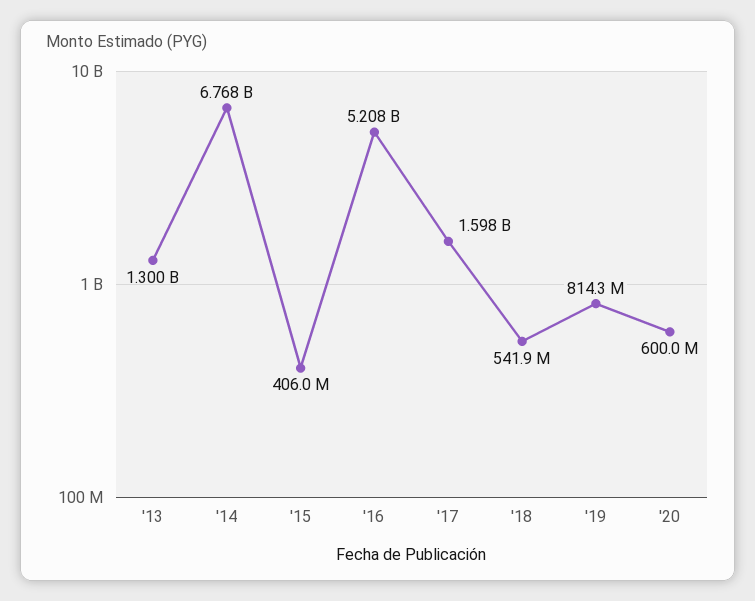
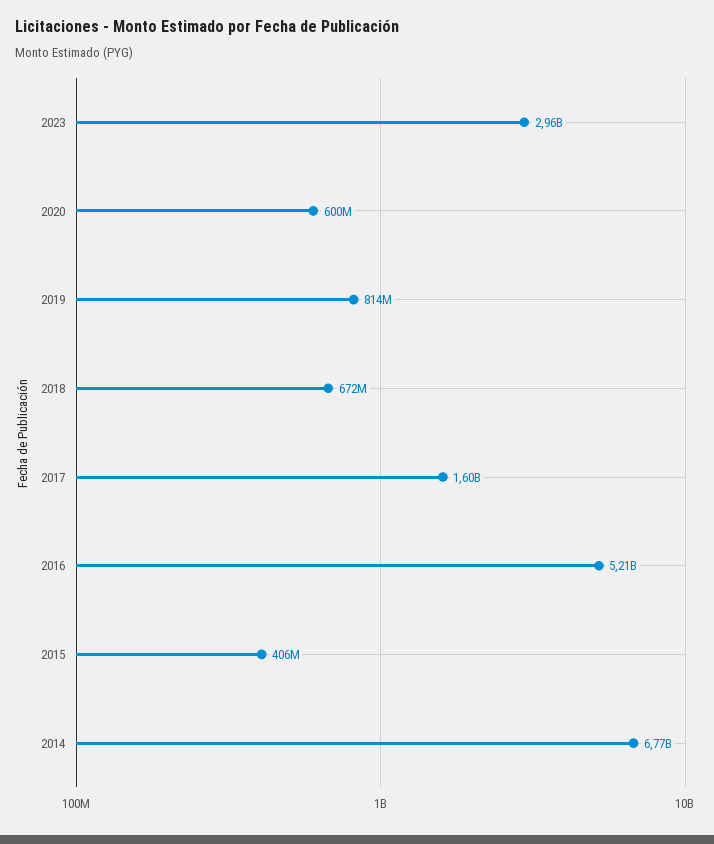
'13: 1300000000 -> none
'18: 541900000 -> 672000000
2023: none -> 2960000000

